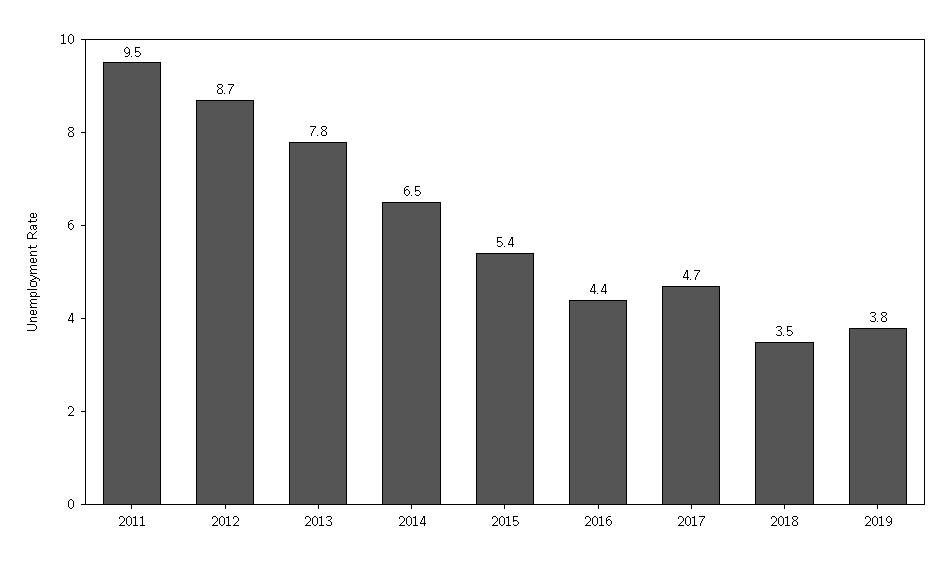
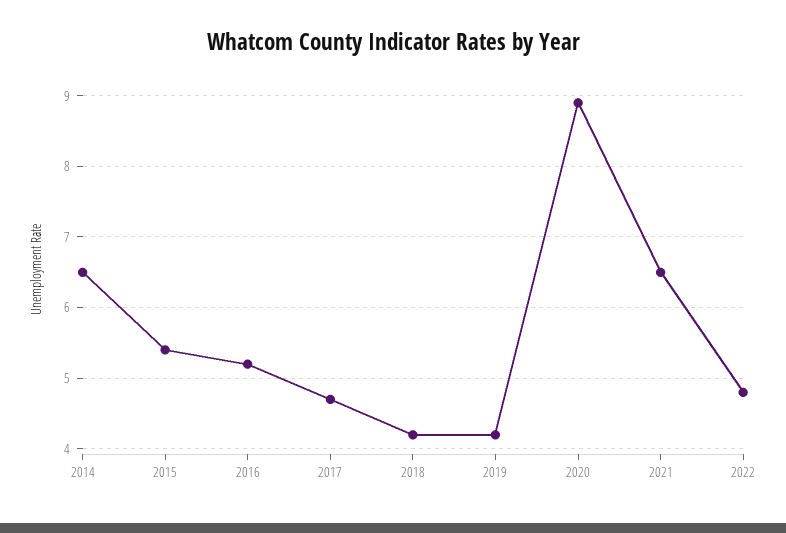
2011: 9.5 -> none
2012: 8.7 -> none
2013: 7.8 -> none
2016: 4.4 -> 5.2
2018: 3.5 -> 4.2
2019: 3.8 -> 4.2
2020: none -> 8.9
2021: none -> 6.5
2022: none -> 4.8

